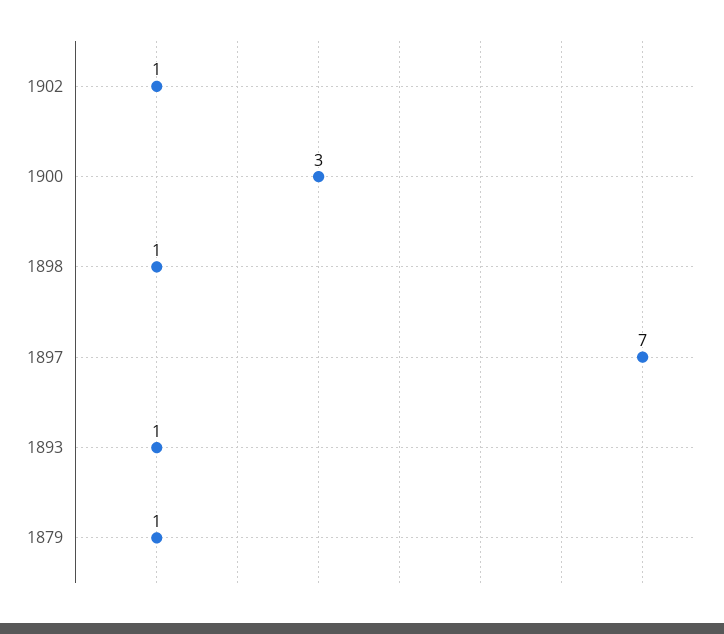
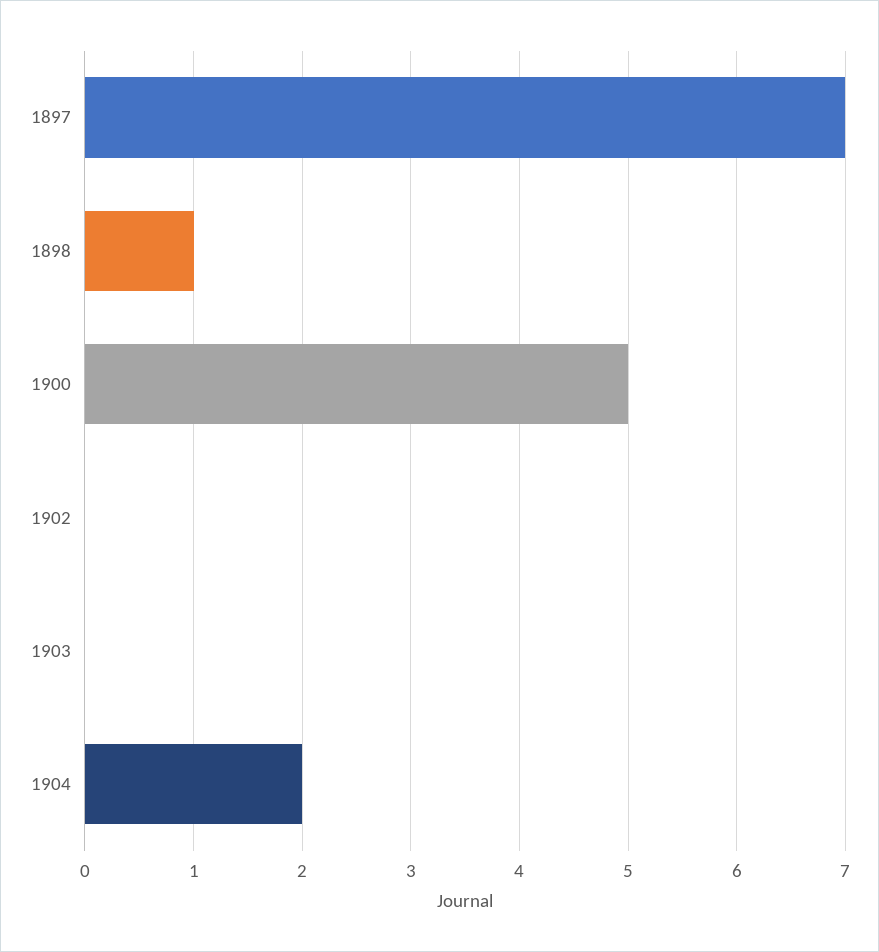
1902: 1 -> 0
1900: 3 -> 5
1893: 1 -> none
1879: 1 -> none
1903: none -> 0
1904: none -> 2

